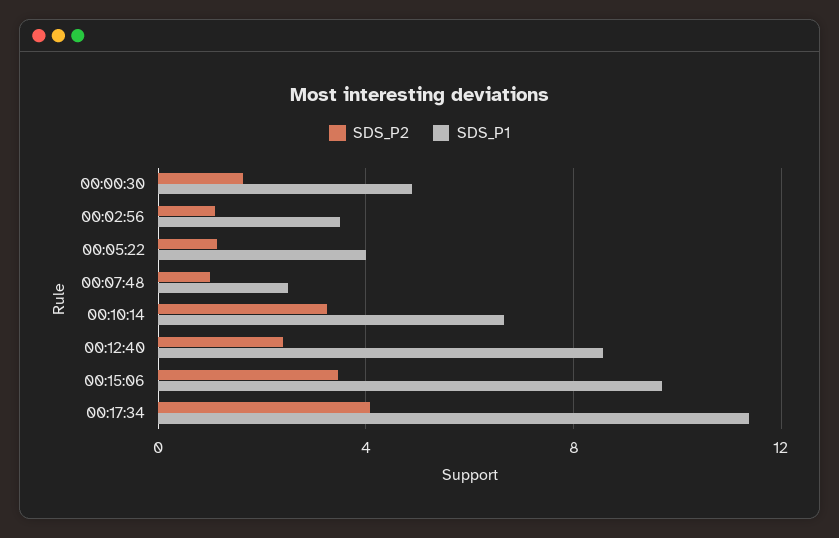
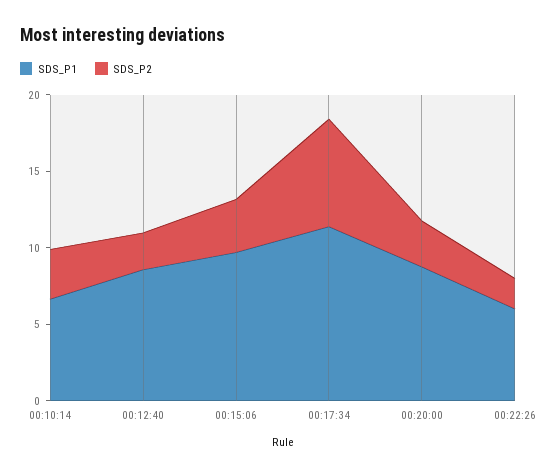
SDS_P2, 00:00:30: 1.5 -> none
SDS_P1, 00:00:30: 5 -> none
SDS_P2, 00:02:56: 1 -> none
SDS_P1, 00:02:56: 3.5 -> none
SDS_P2, 00:05:22: 1 -> none
SDS_P1, 00:05:22: 4 -> none
SDS_P2, 00:07:48: 1 -> none
SDS_P1, 00:07:48: 2.5 -> none
SDS_P2, 00:17:34: 4 -> 7
SDS_P1, 00:20:00: none -> 9
SDS_P2, 00:20:00: none -> 3
SDS_P1, 00:22:26: none -> 6
SDS_P2, 00:22:26: none -> 2

